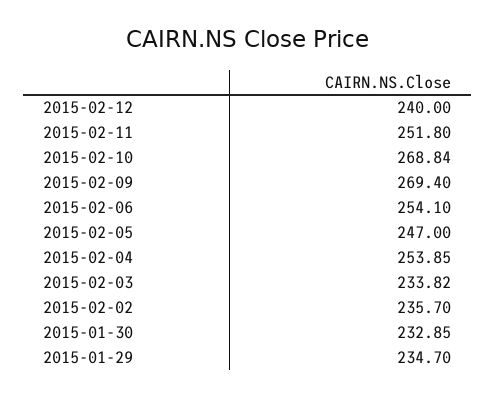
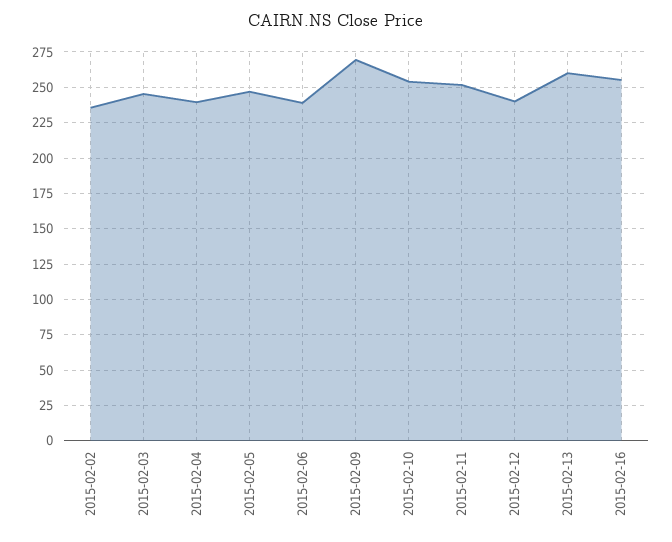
2015-02-10: 268.84 -> 255
2015-02-06: 254.1 -> 240
2015-02-04: 253.85 -> 240
2015-02-03: 233.82 -> 245
2015-01-30: 232.85 -> none
2015-01-29: 234.7 -> none
2015-02-13: none -> 260
2015-02-16: none -> 255

